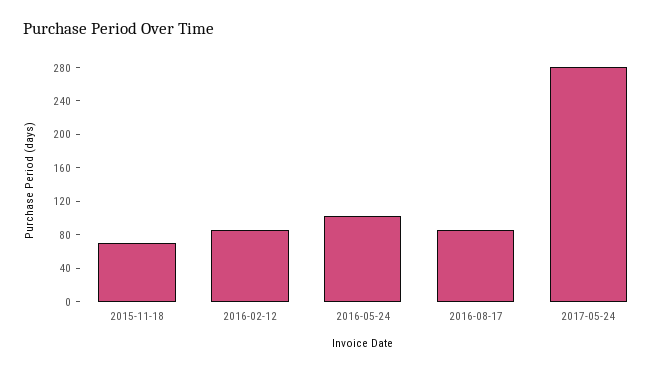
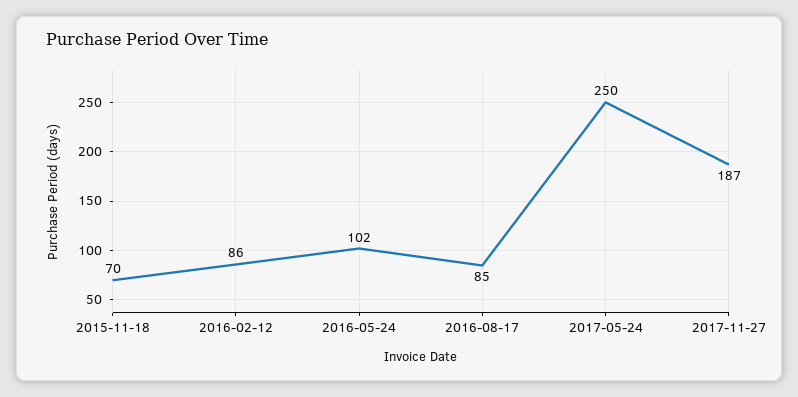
2017-05-24: 280 -> 250
2017-11-27: none -> 187

